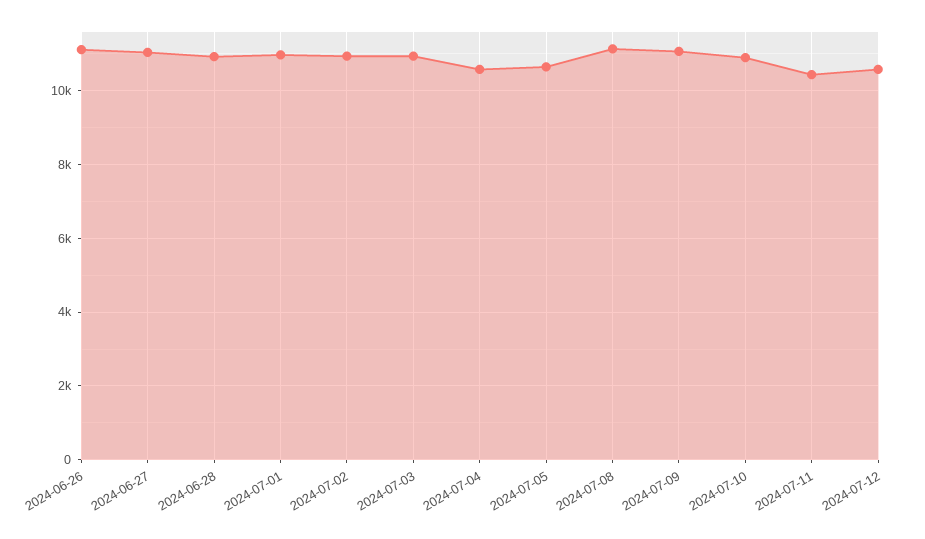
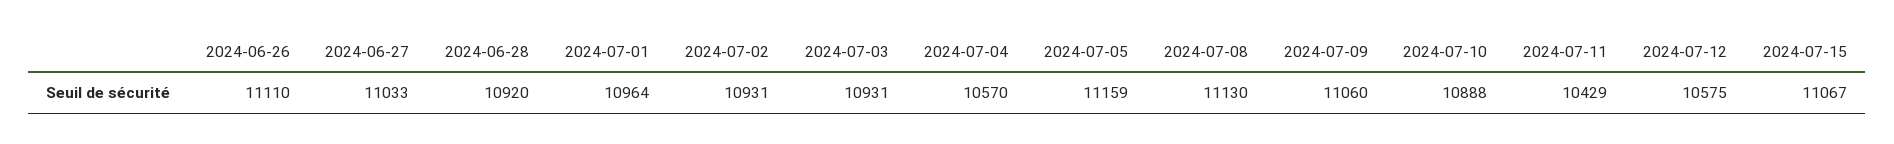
2024-07-05: 10600 -> 11159
2024-07-15: none -> 11067

